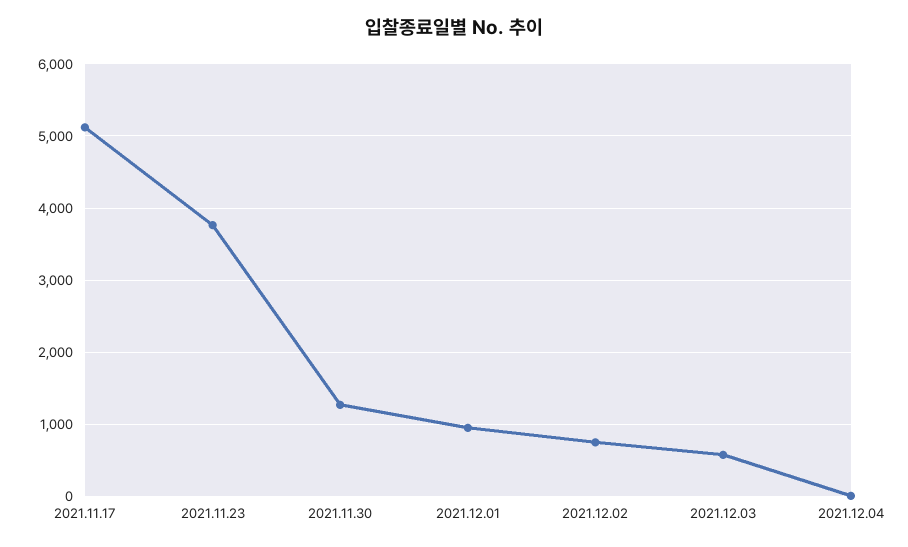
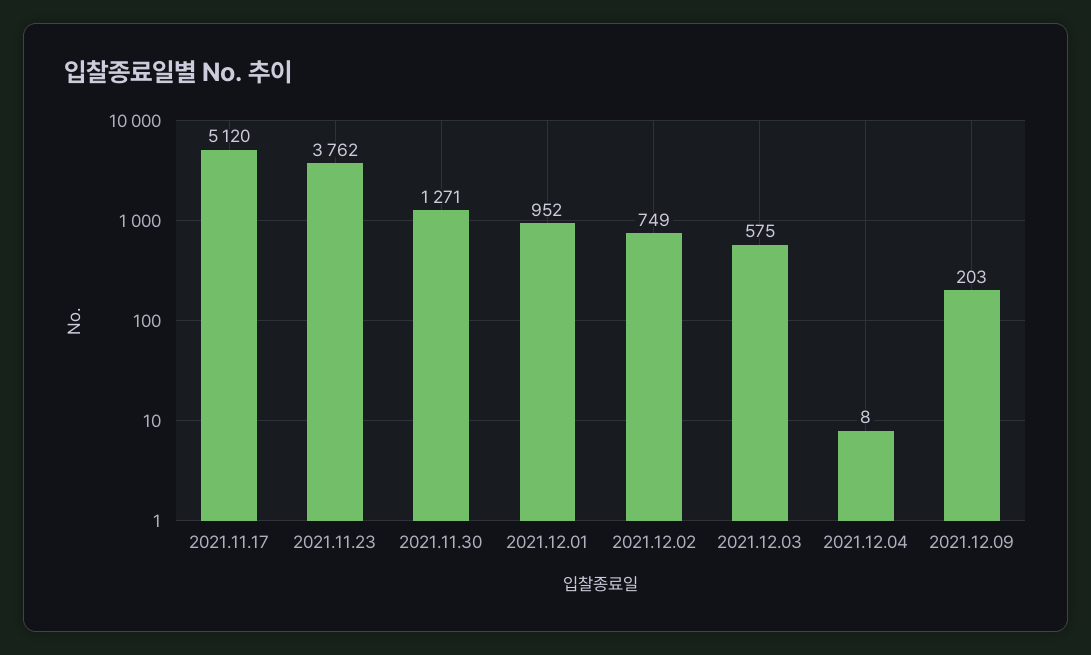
2021.12.09: none -> 203

